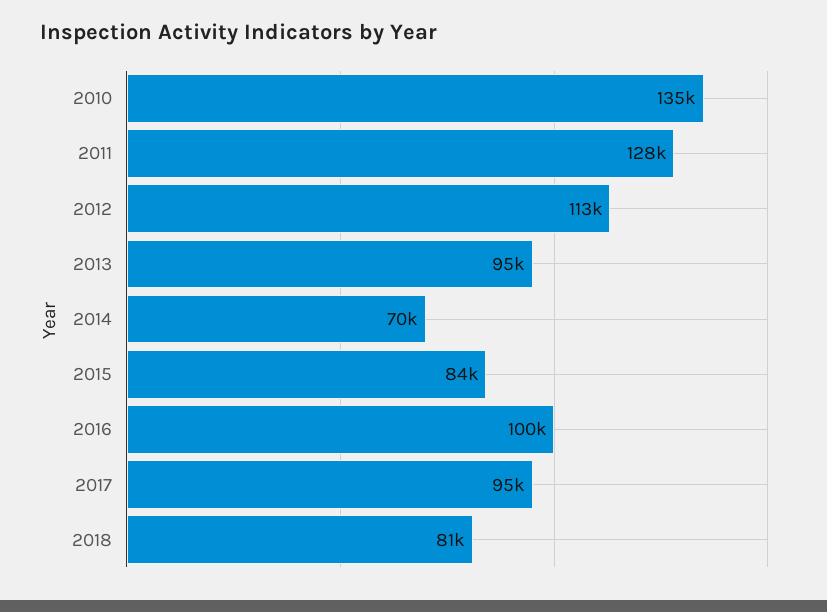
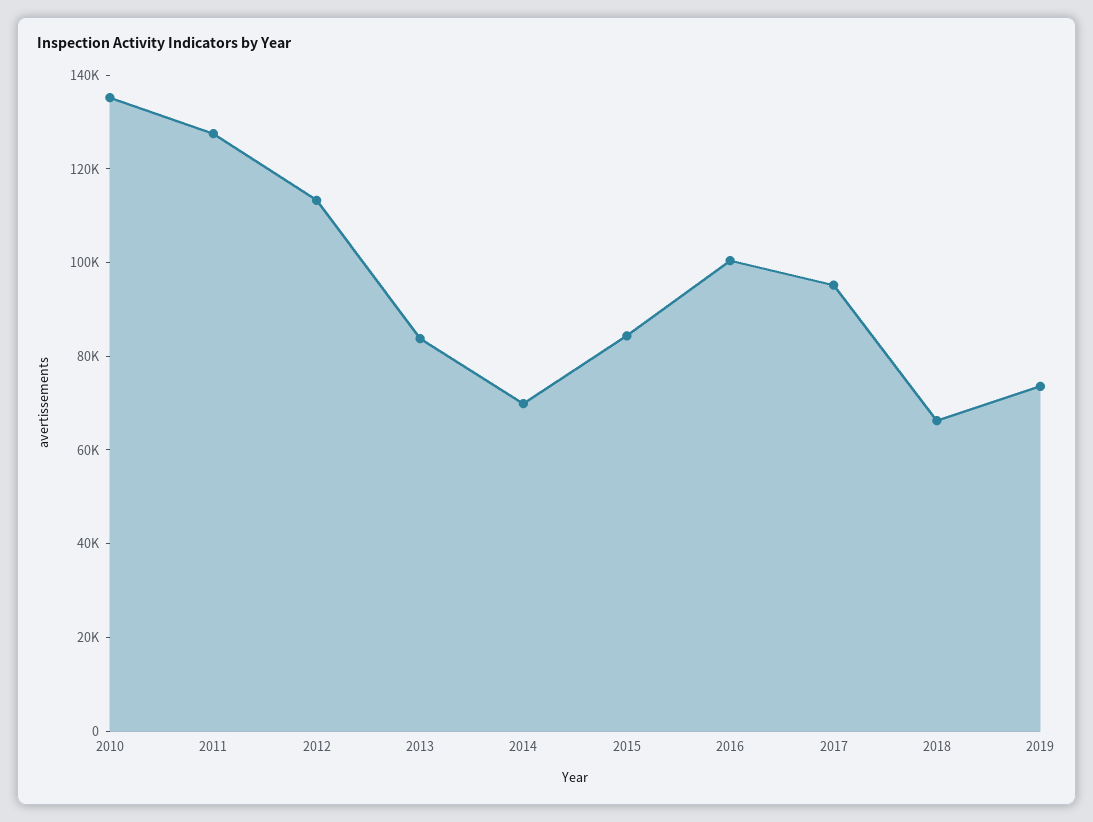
2013: 95000 -> 85000
2018: 81000 -> 65000
2019: none -> 75000

